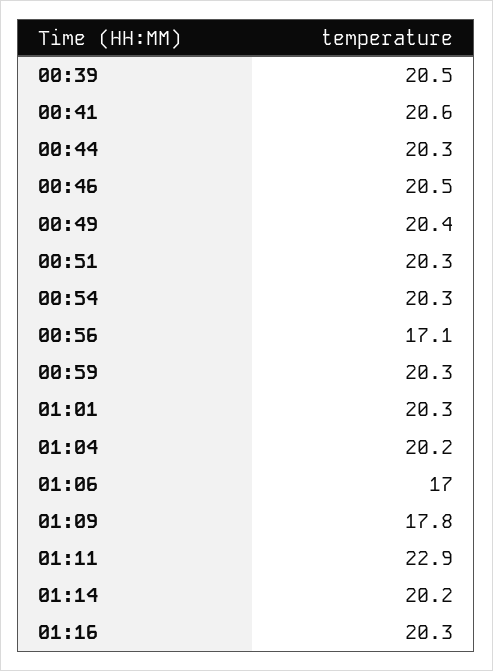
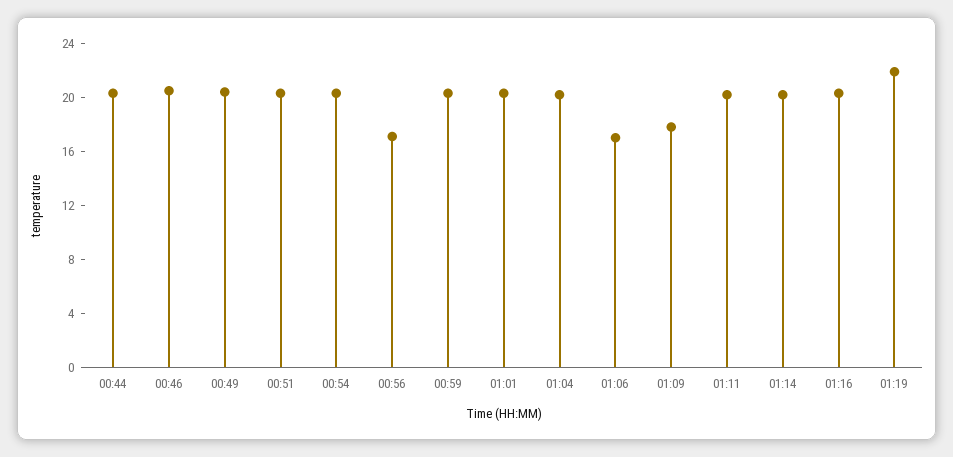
00:39: 20.5 -> none
00:41: 20.6 -> none
01:11: 22.9 -> 20
01:19: none -> 22

